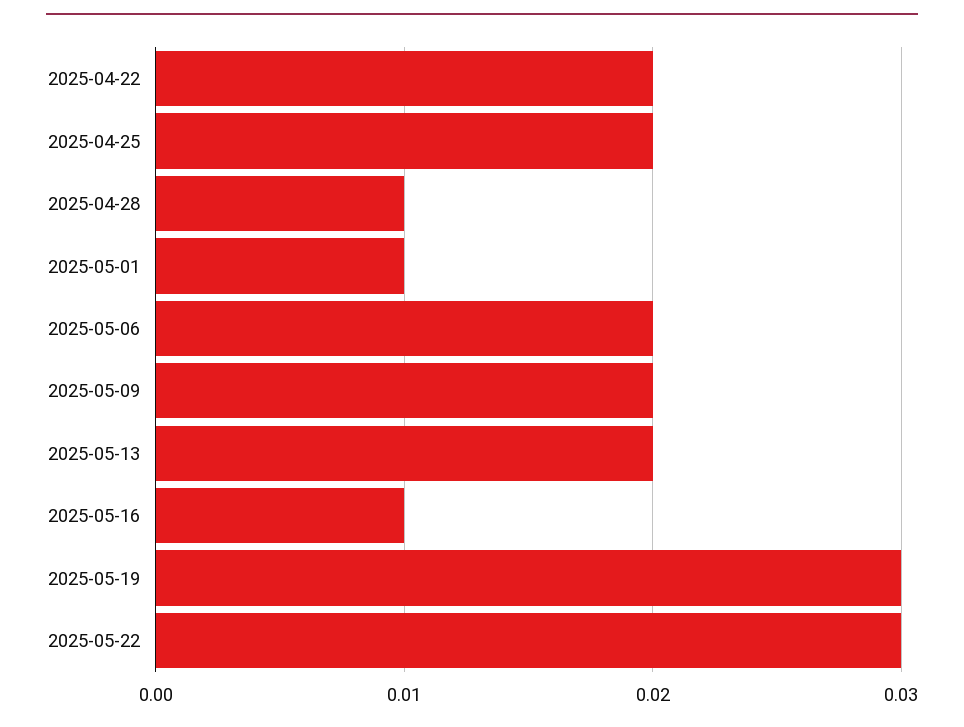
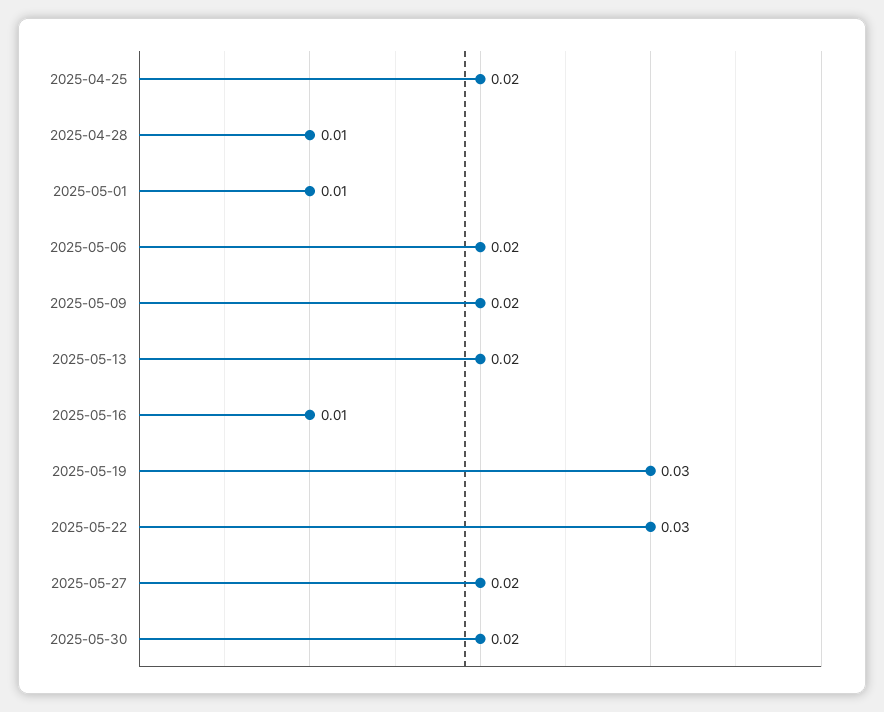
2025-04-22: 0.02 -> none
2025-05-27: none -> 0.02
2025-05-30: none -> 0.02

